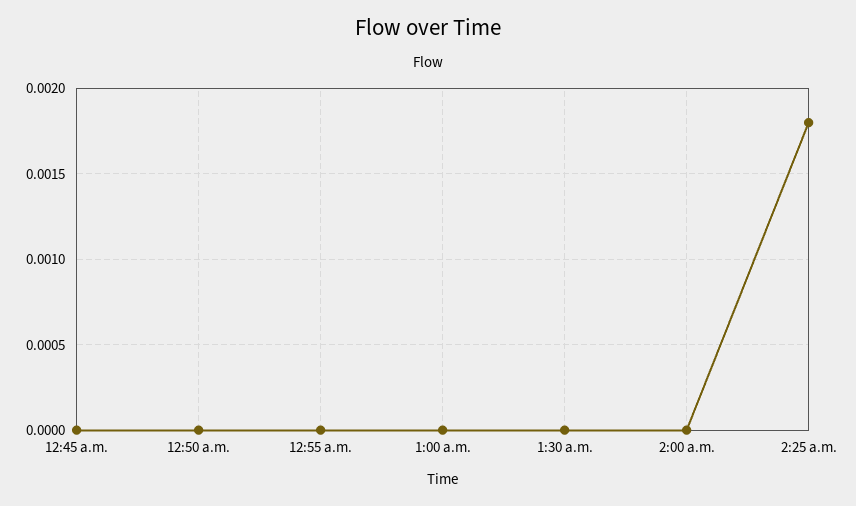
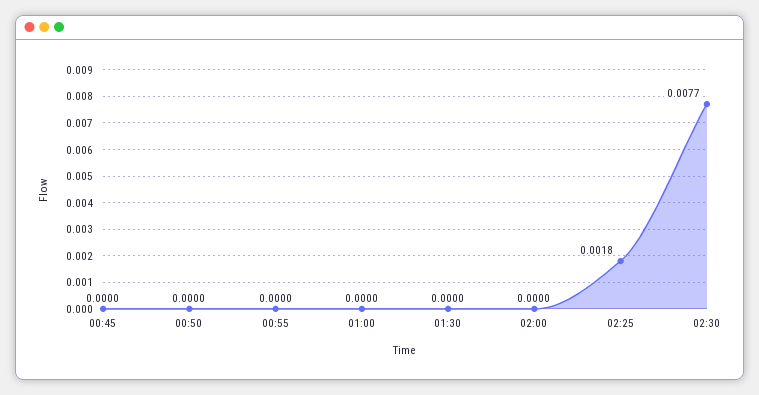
02:30: none -> 0.0077

